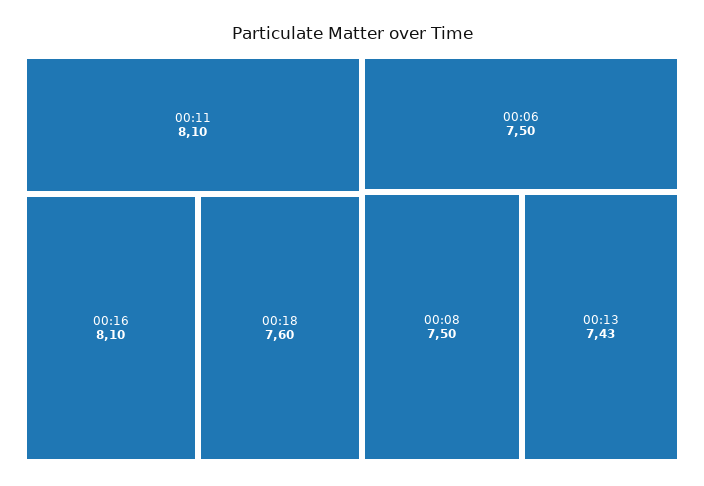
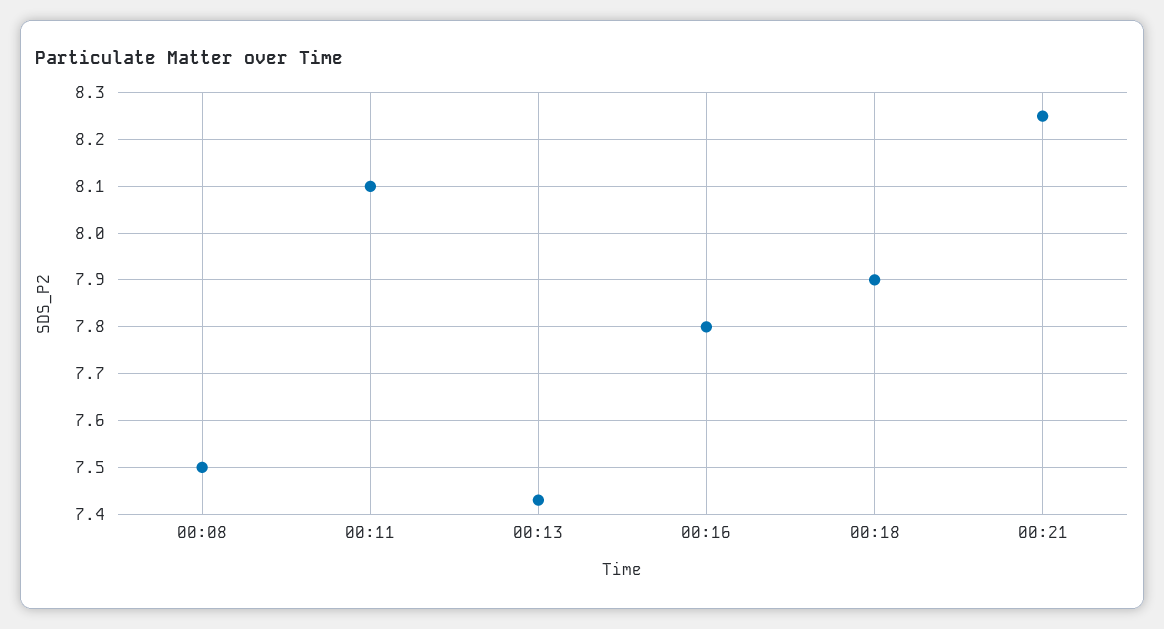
00:16: 8.1 -> 7.8
00:18: 7.6 -> 7.9
00:06: 7.5 -> none
00:21: none -> 8.25

